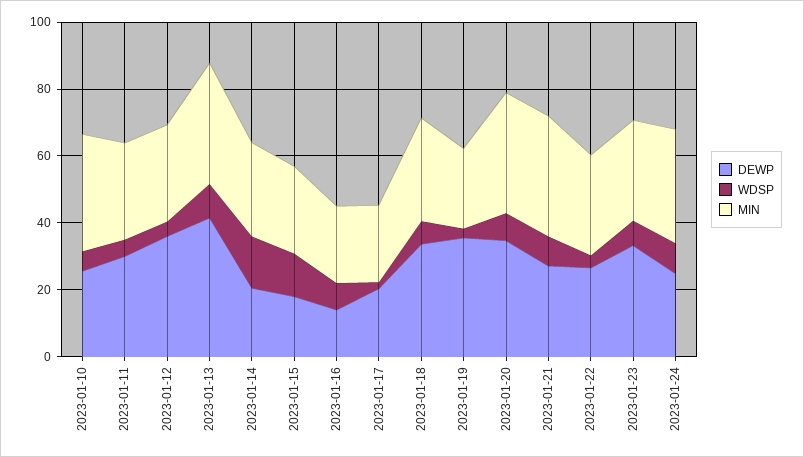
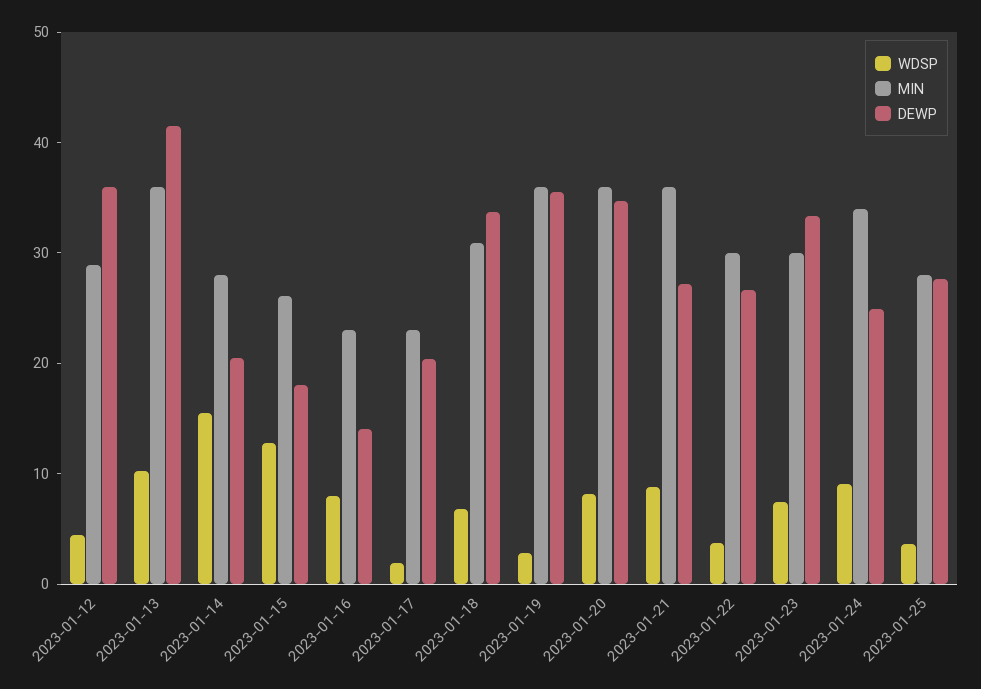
DEWP, 2023-01-10: 25 -> none
WDSP, 2023-01-10: 5 -> none
MIN, 2023-01-10: 35 -> none
DEWP, 2023-01-11: 30 -> none
WDSP, 2023-01-11: 5 -> none
MIN, 2023-01-11: 30 -> none
MIN, 2023-01-19: 25 -> 36
WDSP, 2023-01-25: none -> 4
MIN, 2023-01-25: none -> 28
DEWP, 2023-01-25: none -> 28

